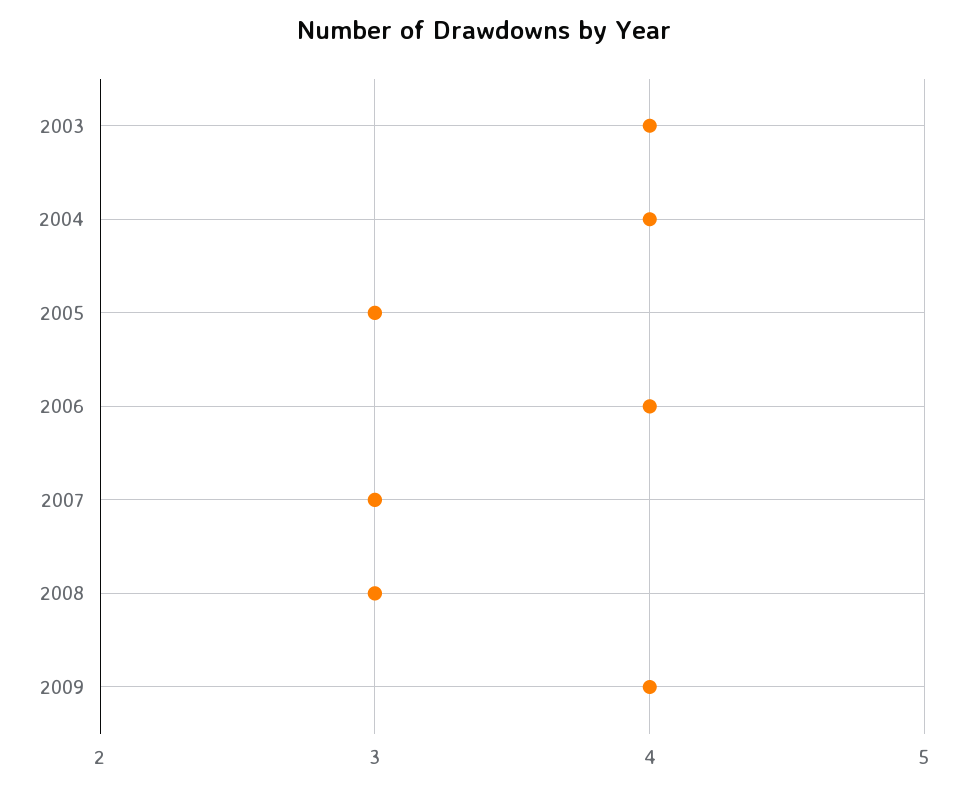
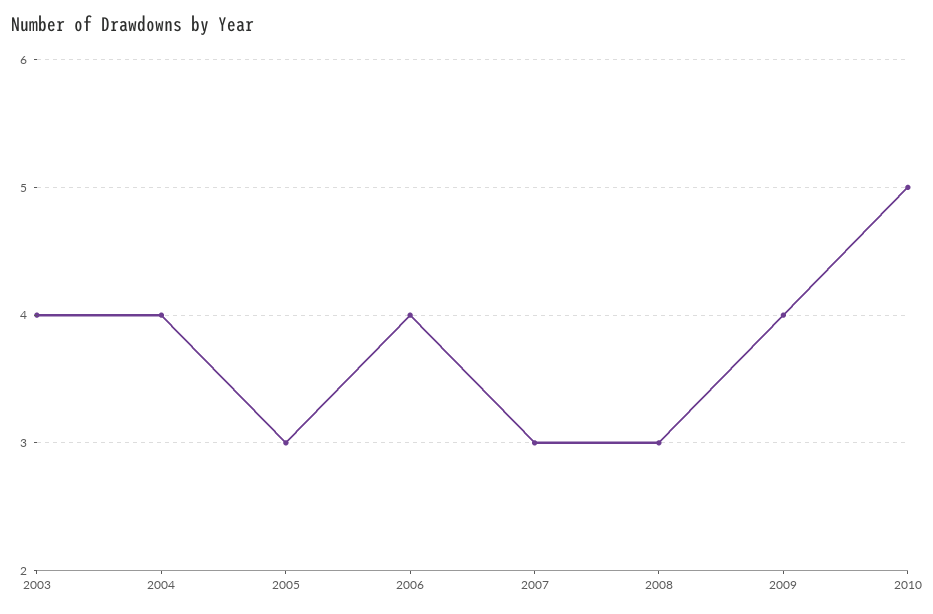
2010: none -> 5

